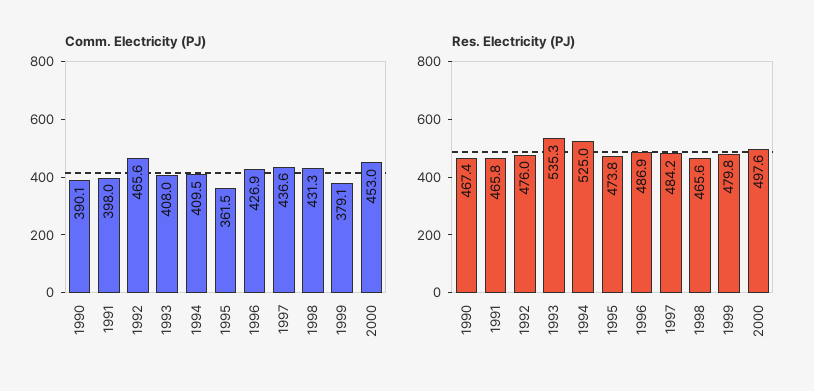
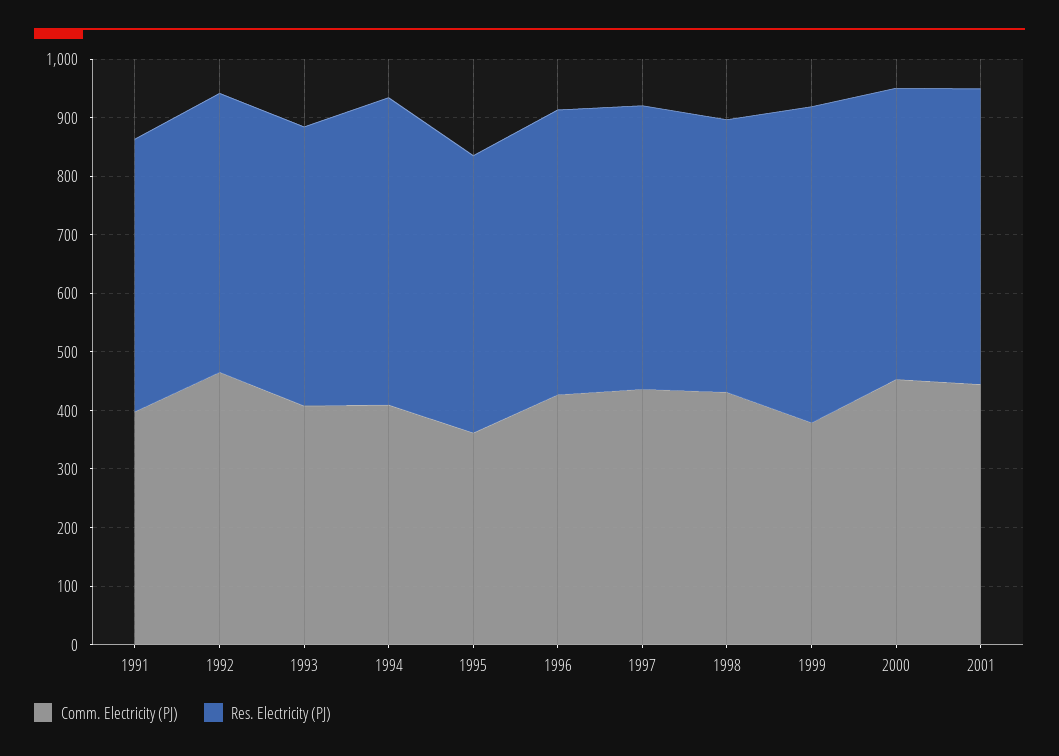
Comm. Electricity (PJ), 1990: 390.1 -> none
Res. Electricity (PJ), 1990: 467.4 -> none
Res. Electricity (PJ), 1993: 535.3 -> 480
Res. Electricity (PJ), 1999: 479.8 -> 540
Comm. Electricity (PJ), 2001: none -> 440
Res. Electricity (PJ), 2001: none -> 500

